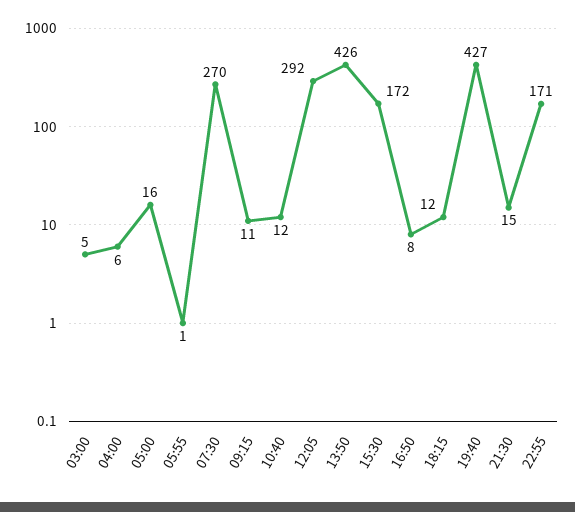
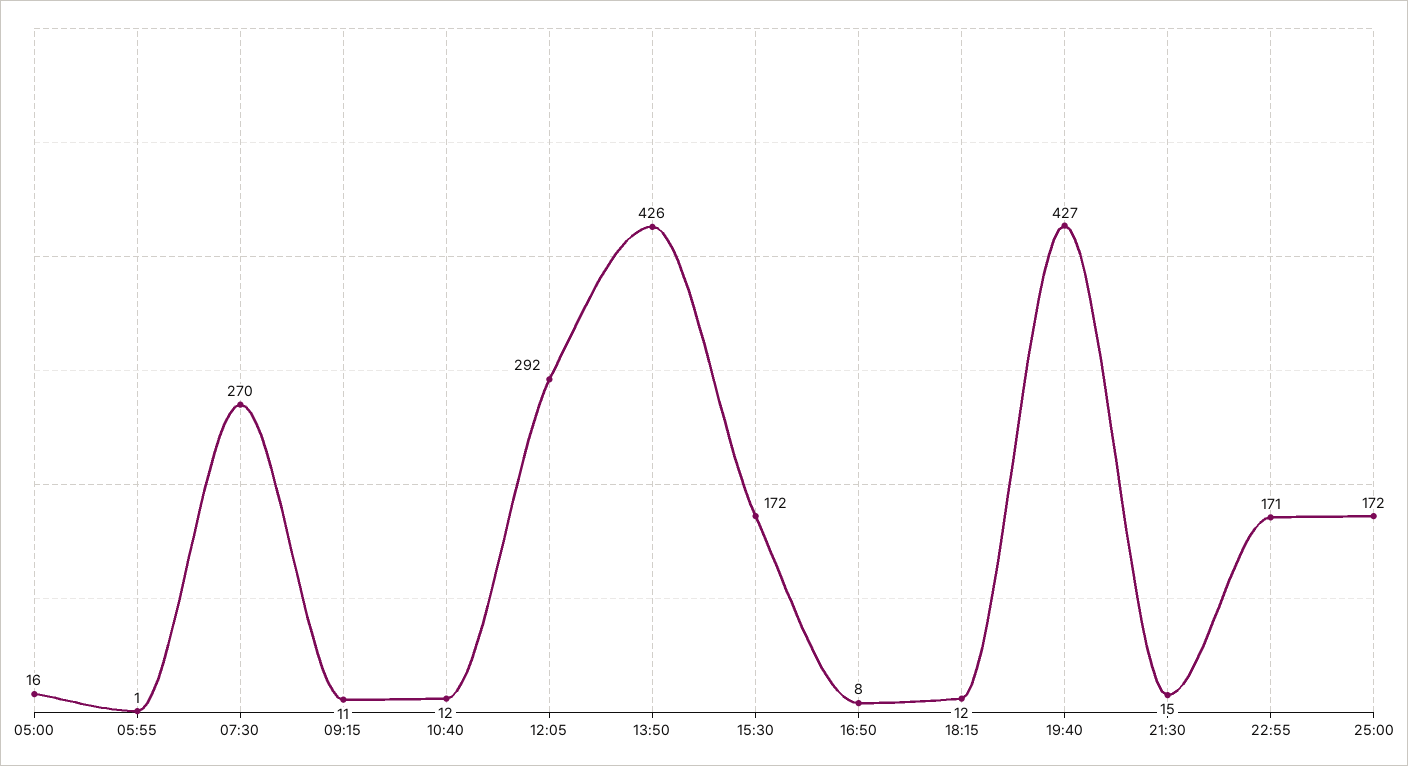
03:00: 5 -> none
04:00: 6 -> none
25:00: none -> 172

